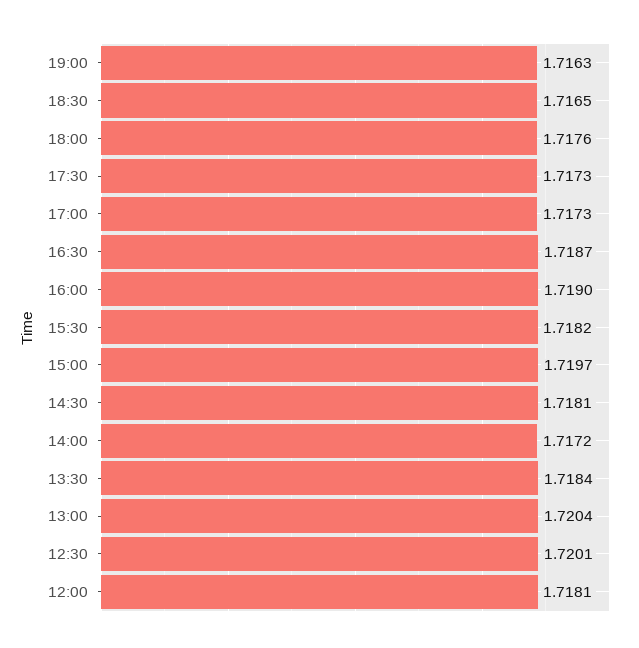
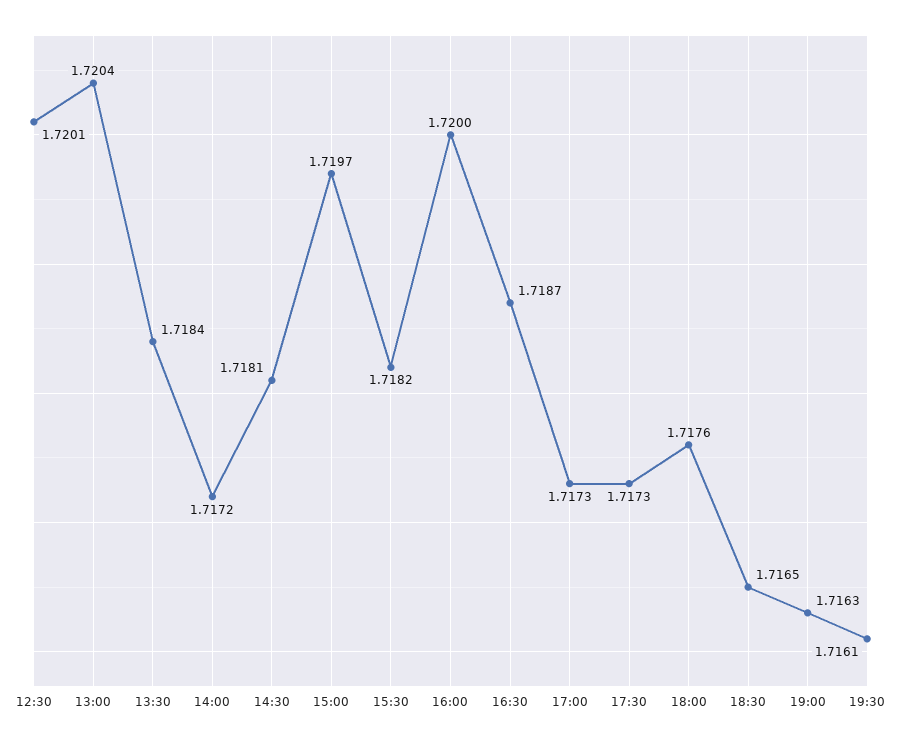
16:00: 1.719 -> 1.72
12:00: 1.7181 -> none
19:30: none -> 1.7161

